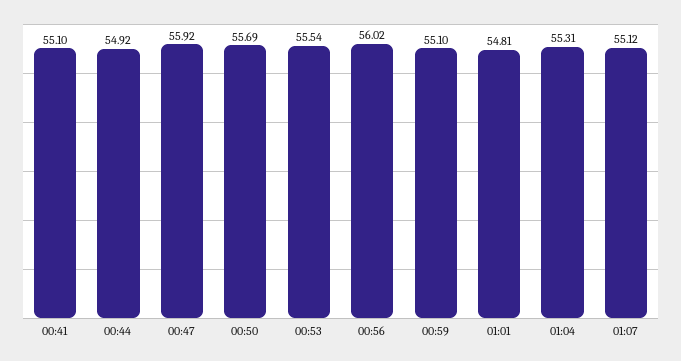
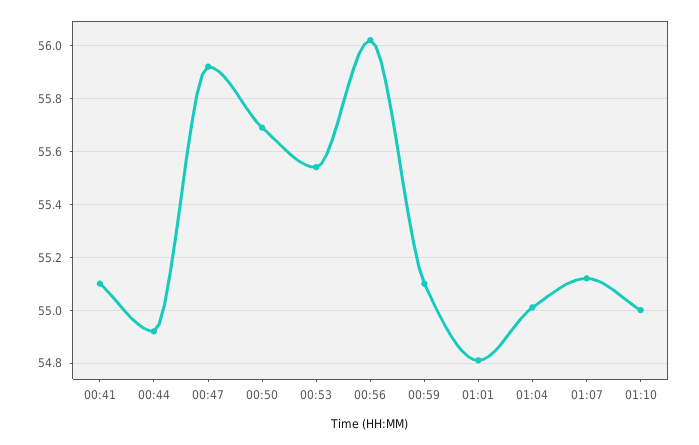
01:04: 55.31 -> 55
01:10: none -> 55

